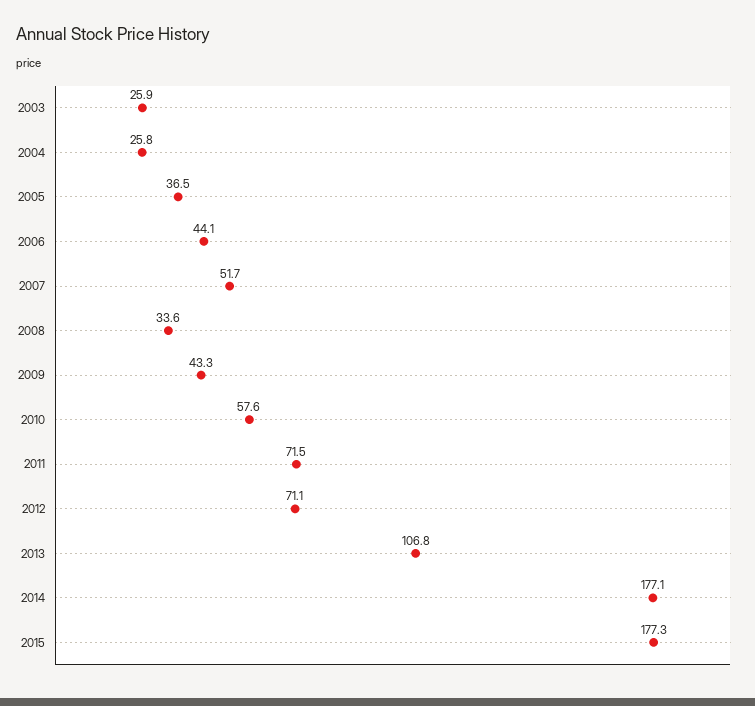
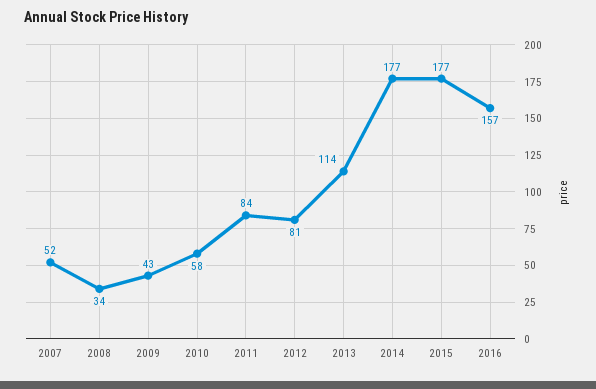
2003: 25.9 -> none
2004: 25.8 -> none
2005: 36.5 -> none
2006: 44.1 -> none
2011: 71.5 -> 84
2012: 71.1 -> 81
2013: 106.8 -> 114
2016: none -> 157

